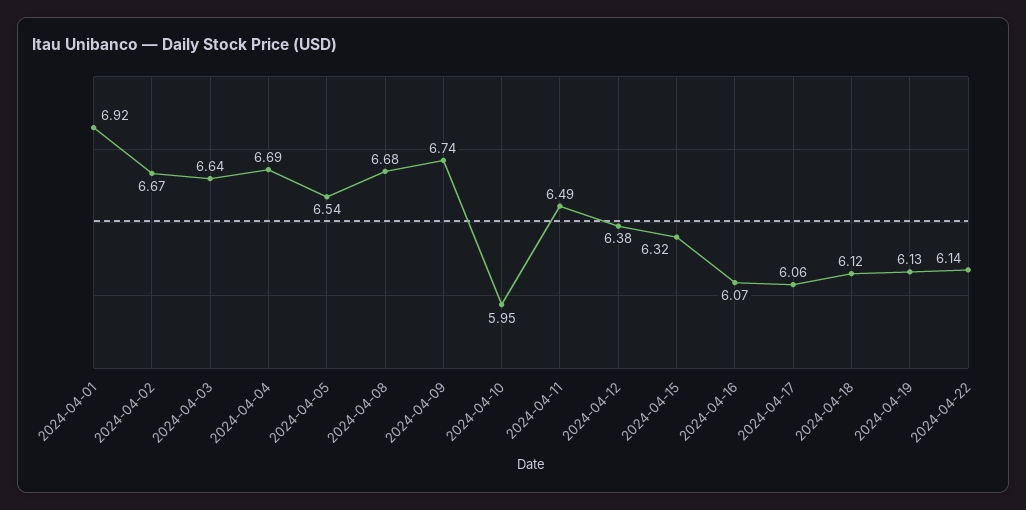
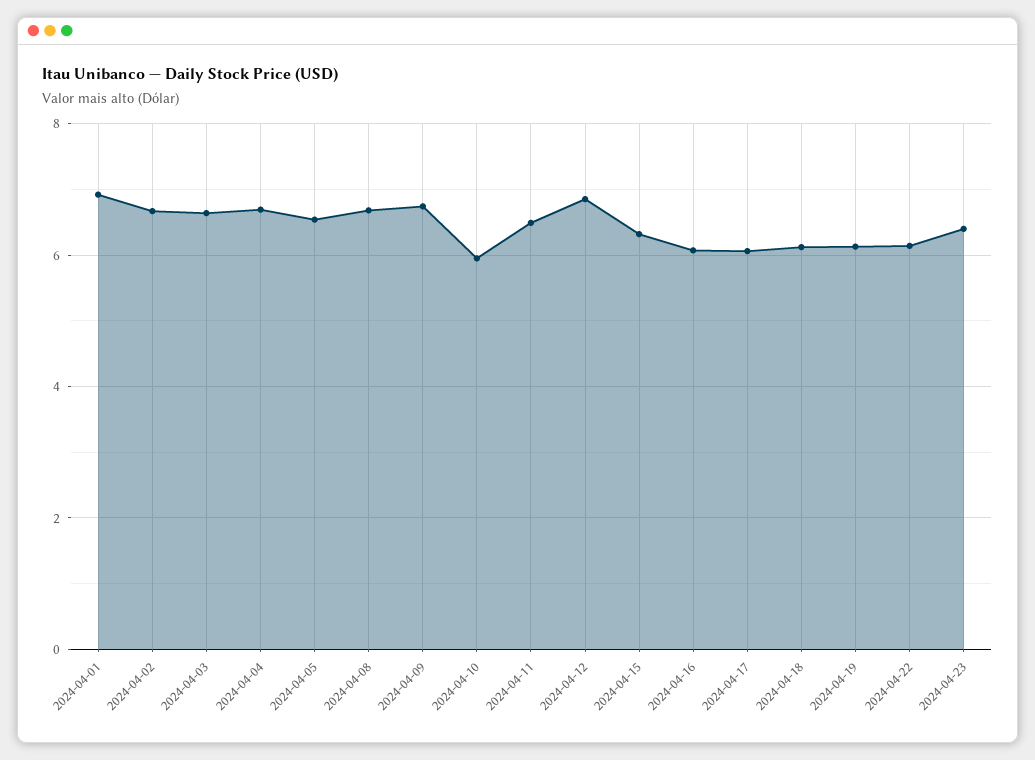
2024-04-12: 6.38 -> 6.8
2024-04-23: none -> 6.4

